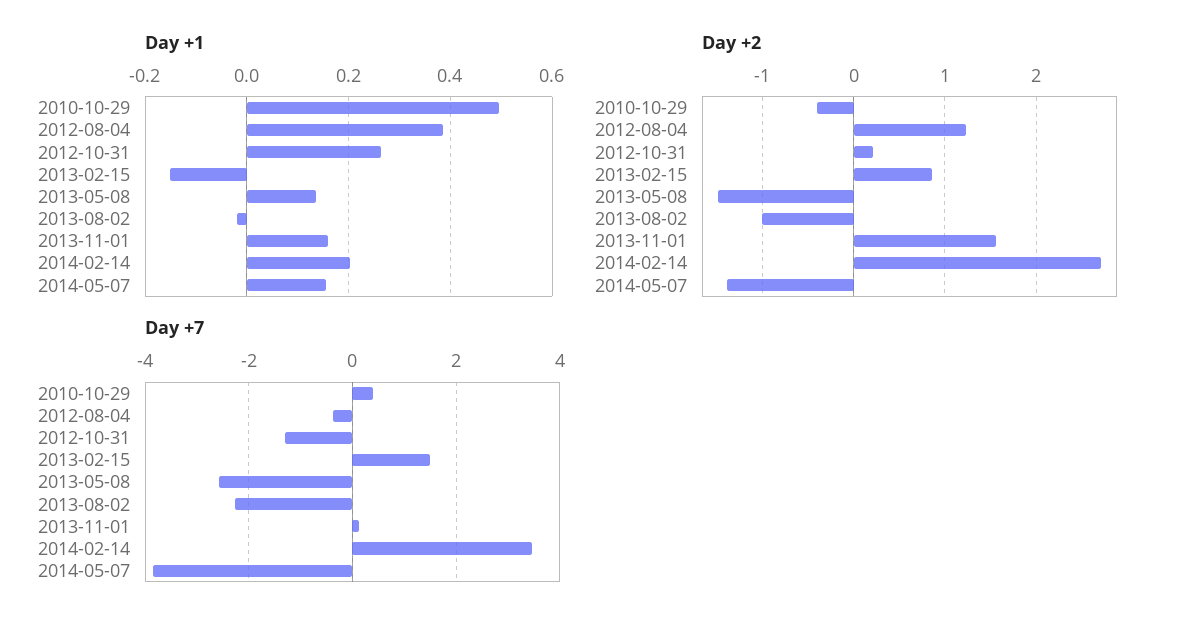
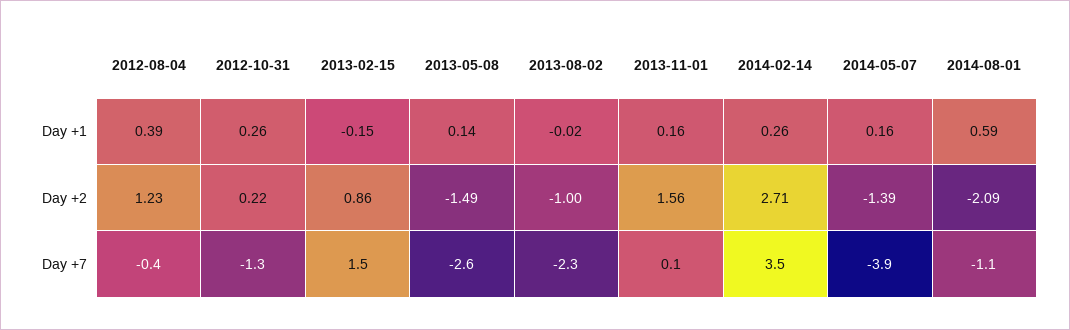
Day +1, 2010-10-29: 0.5 -> none
Day +1, 2014-02-14: 0.2 -> 0.26
Day +2, 2010-10-29: -0.4 -> none
Day +7, 2010-10-29: 0.4 -> none
Day +1, 2014-08-01: none -> 0.59
Day +2, 2014-08-01: none -> -2.09
Day +7, 2014-08-01: none -> -1.1

